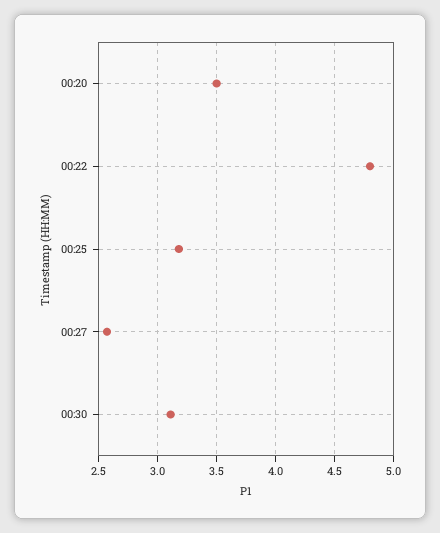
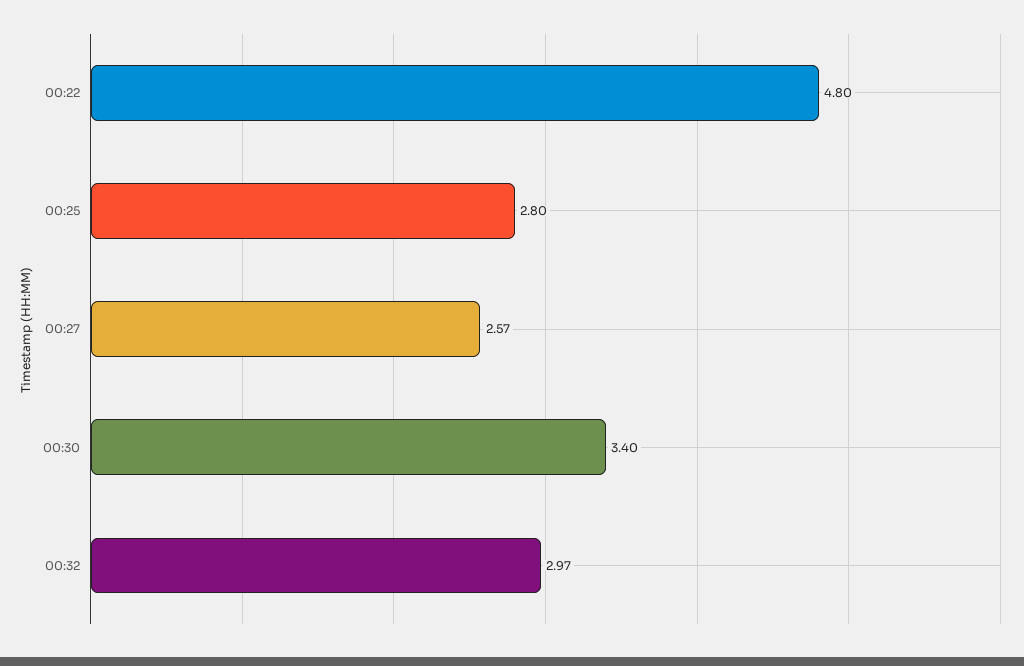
00:20: 3.5 -> none
00:25: 3.2 -> 2.8
00:30: 3.1 -> 3.4
00:32: none -> 2.97

